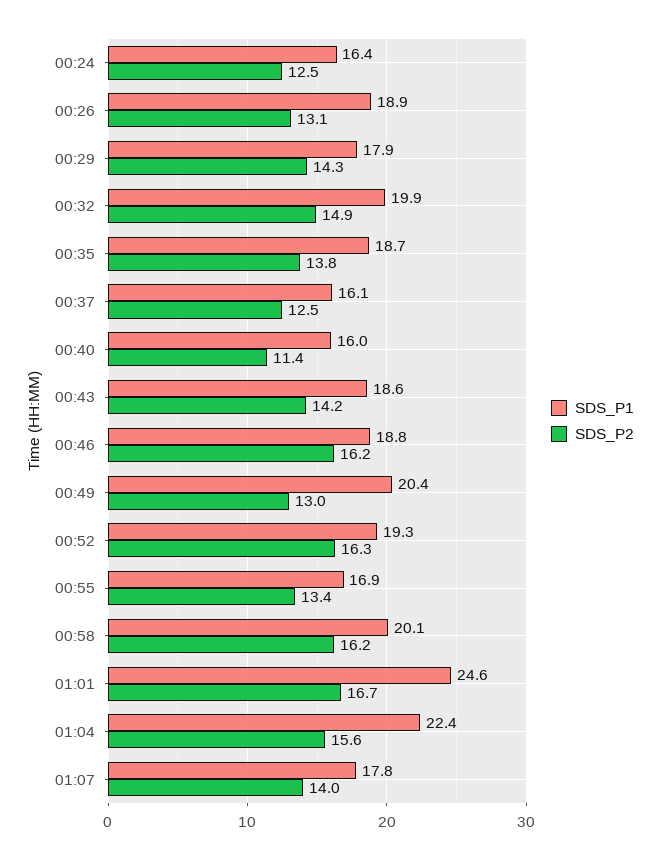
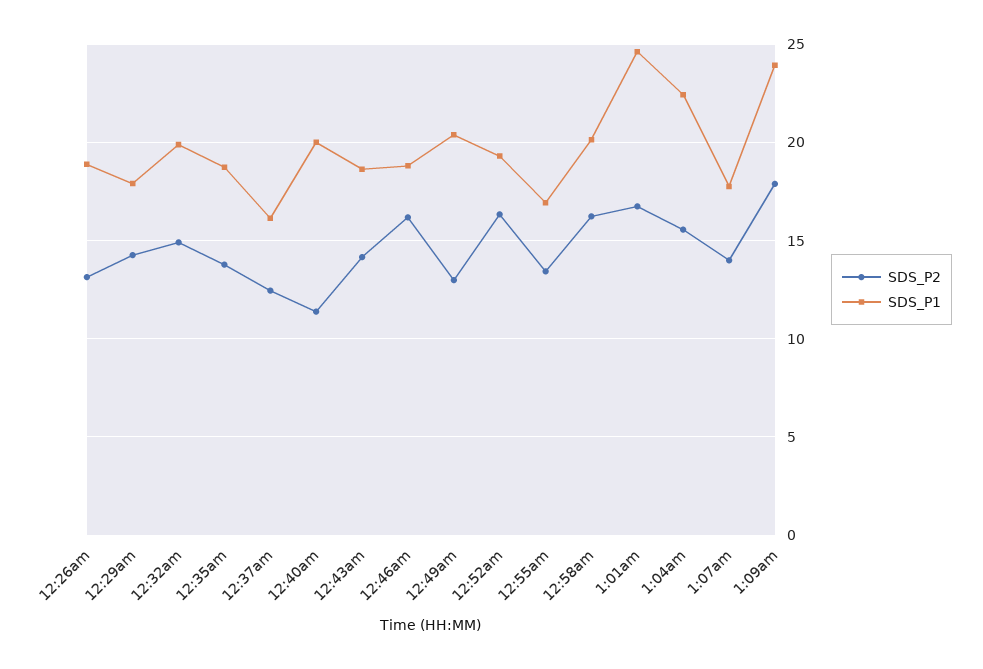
SDS_P1, 00:24: 16.4 -> none
SDS_P2, 00:24: 12.5 -> none
SDS_P1, 00:40: 16 -> 20
SDS_P2, 1:09am: none -> 18
SDS_P1, 1:09am: none -> 24

